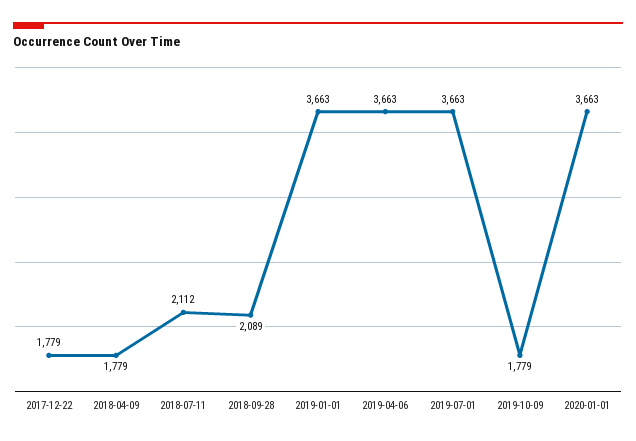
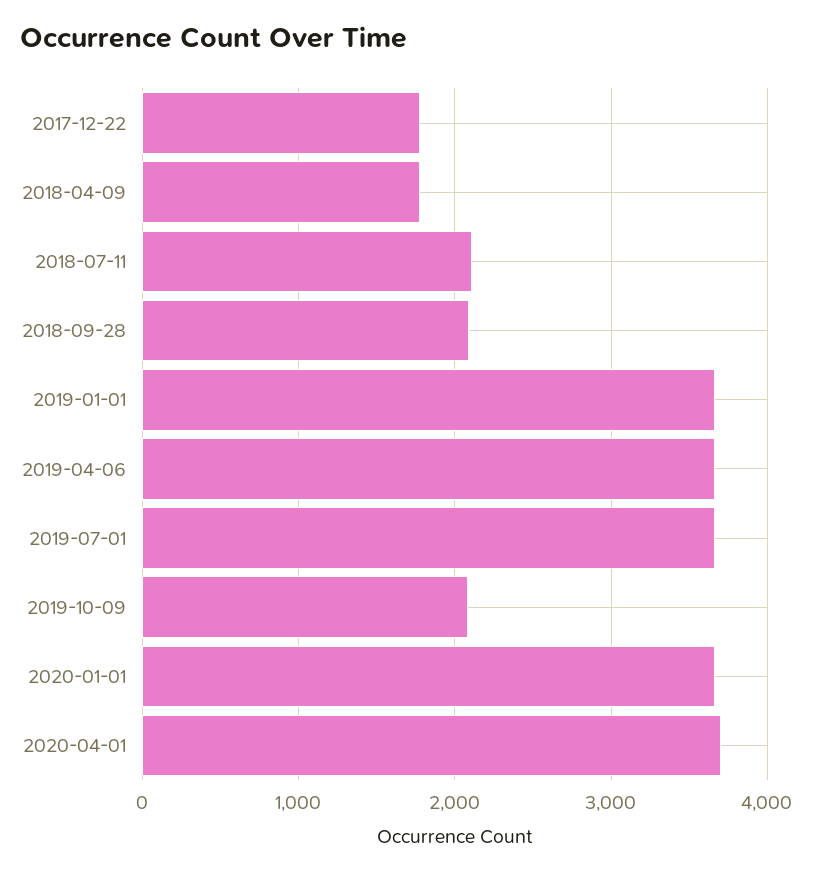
2019-10-09: 1779 -> 2100
2020-04-01: none -> 3700

